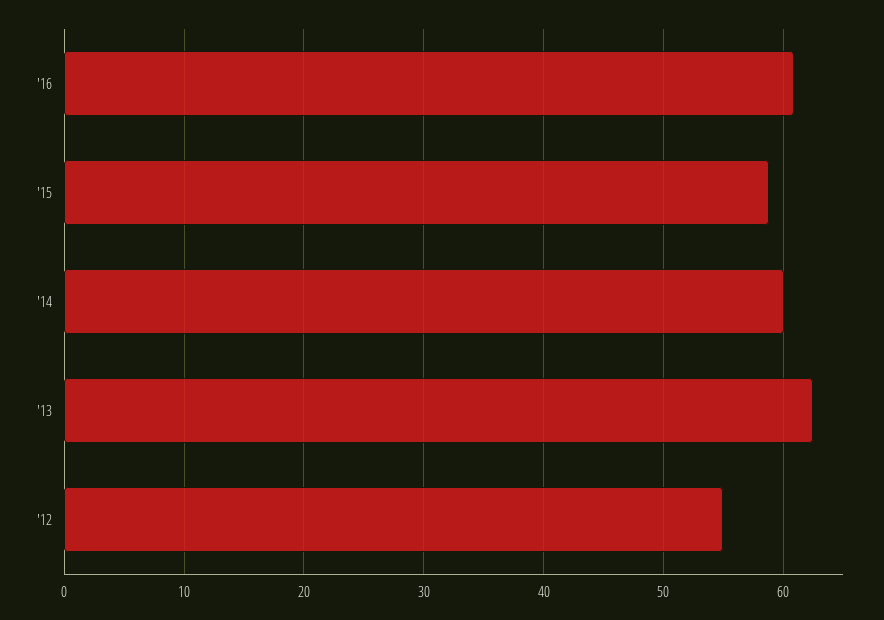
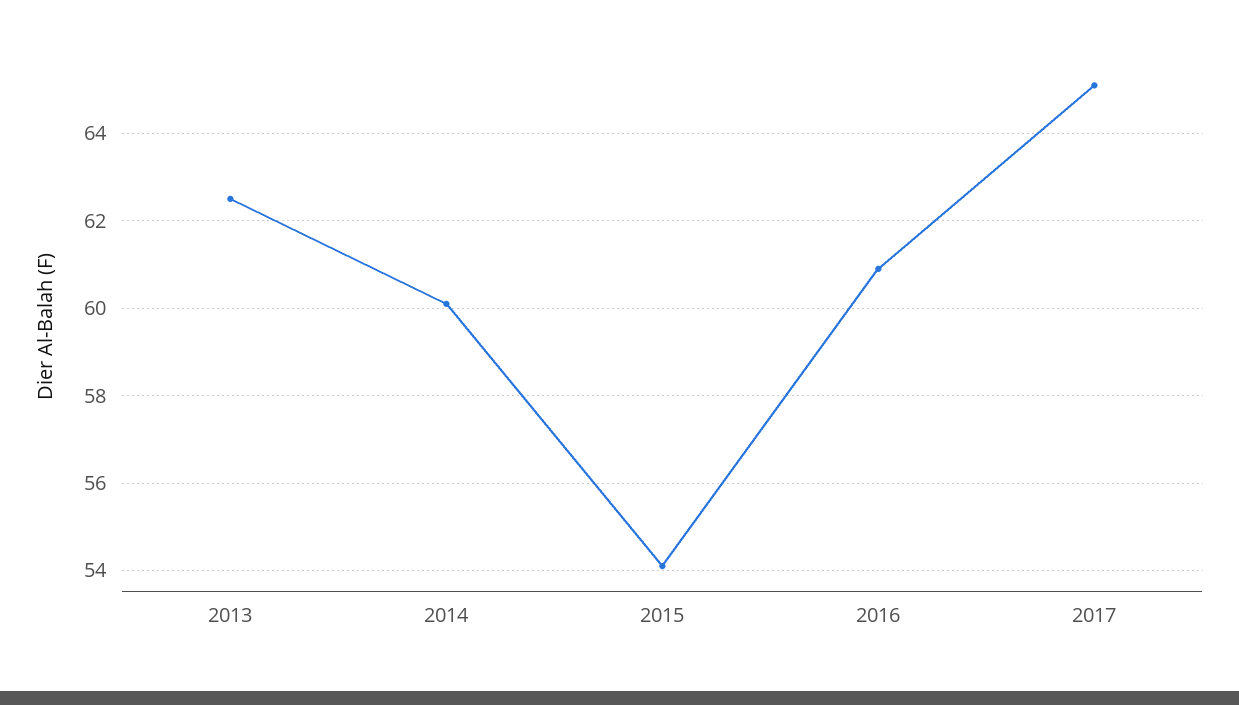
'15: 59 -> 54
'12: 55 -> none
2017: none -> 65

